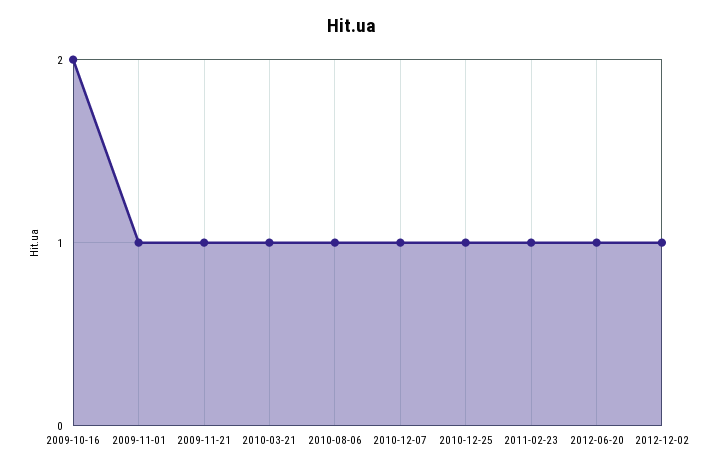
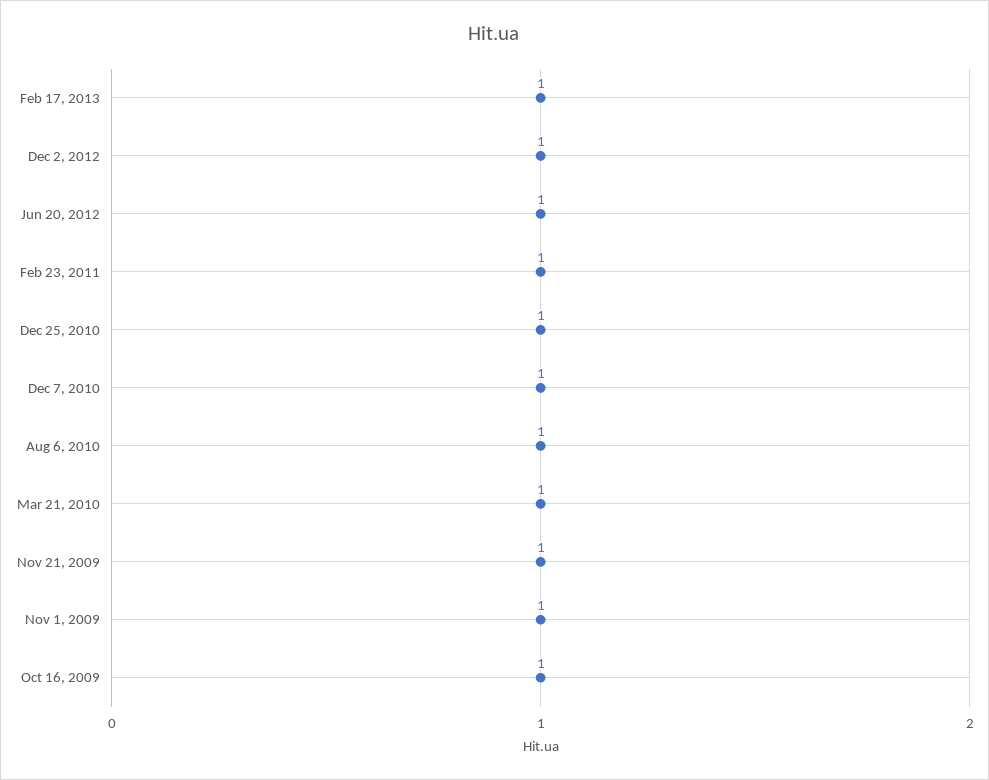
2009-10-16: 2 -> 1
Feb 17, 2013: none -> 1

